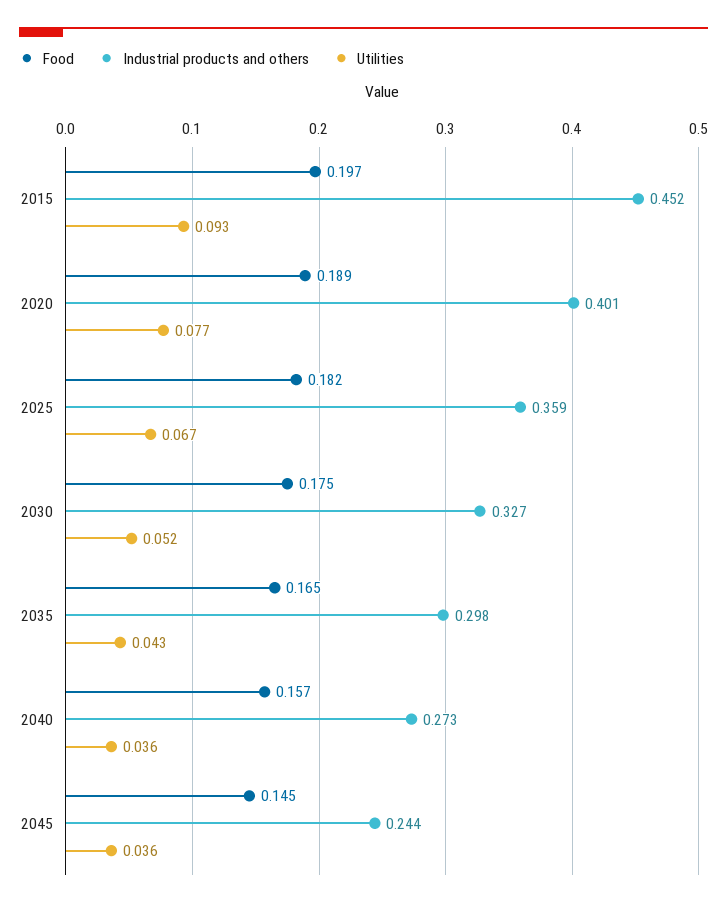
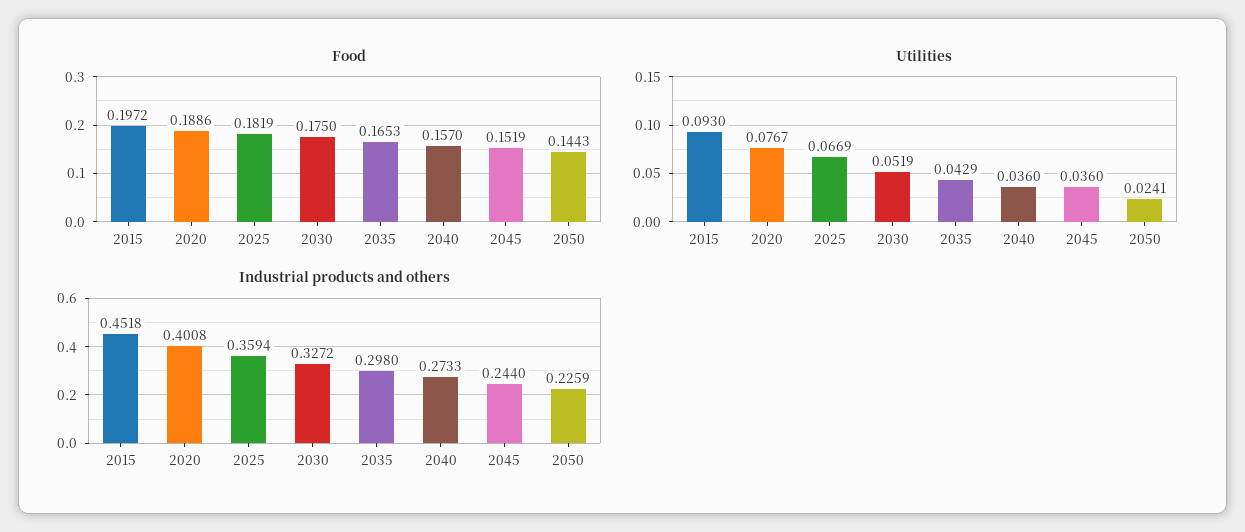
Food, 2045: 0.145 -> 0.1519
Food, 2050: none -> 0.1443
Utilities, 2050: none -> 0.0241
Industrial products and others, 2050: none -> 0.2259

